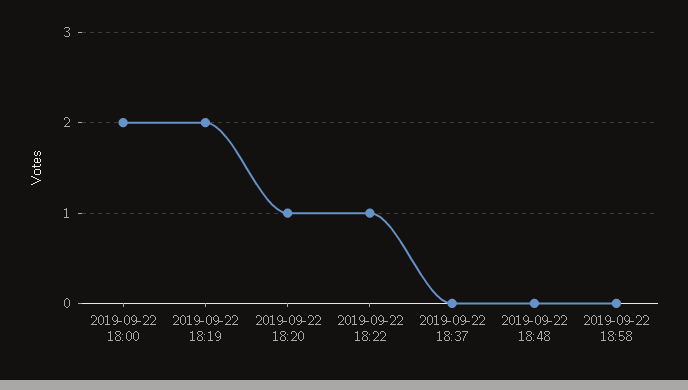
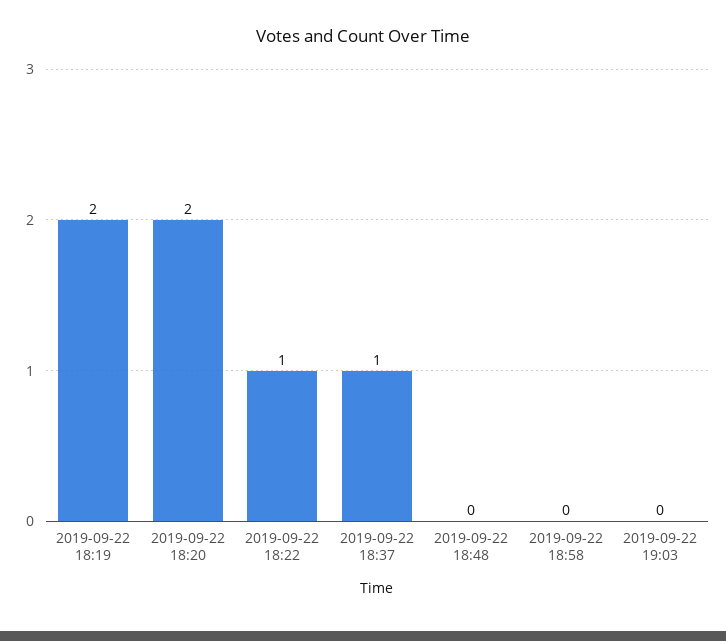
2019-09-22 18:00: 2 -> none
2019-09-22 18:20: 1 -> 2
2019-09-22 18:37: 0 -> 1
2019-09-22 19:03: none -> 0

